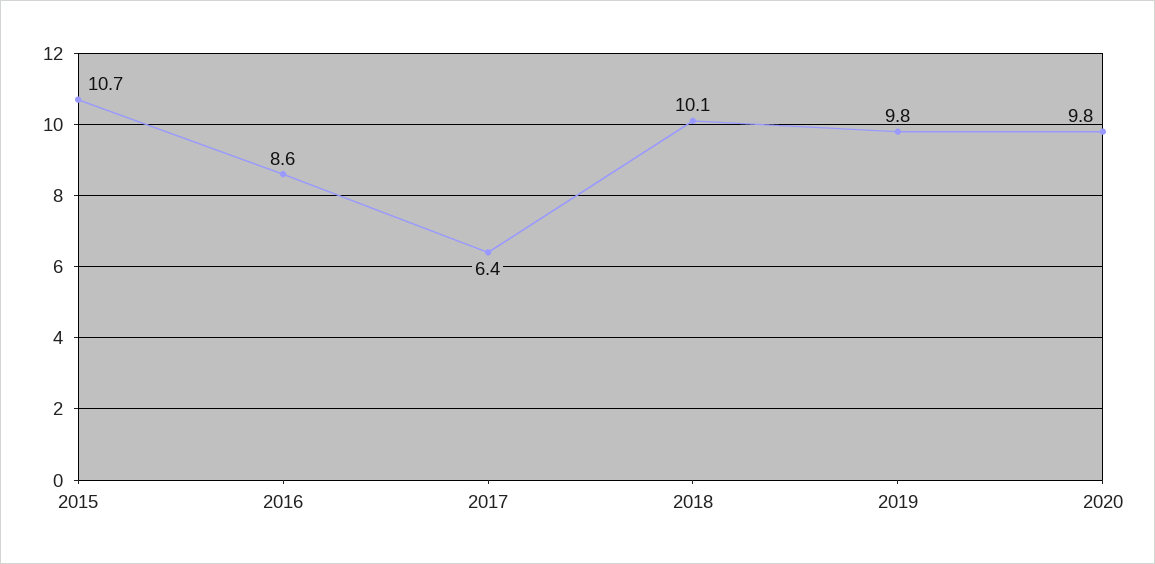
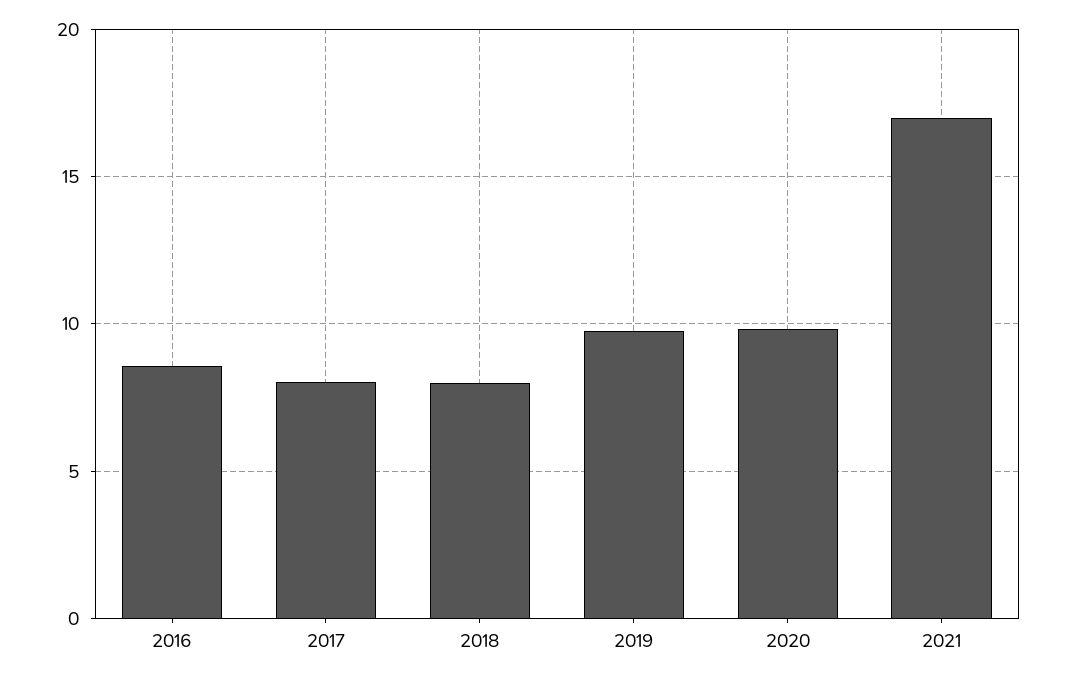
2015: 10.7 -> none
2017: 6.4 -> 8
2018: 10.1 -> 8
2021: none -> 17

